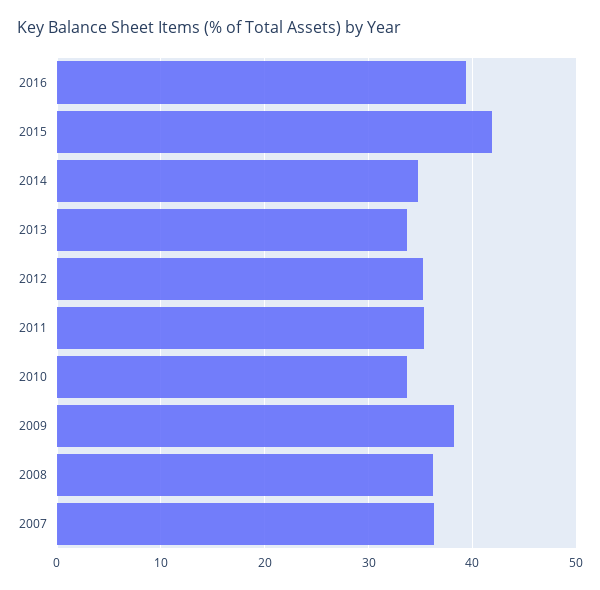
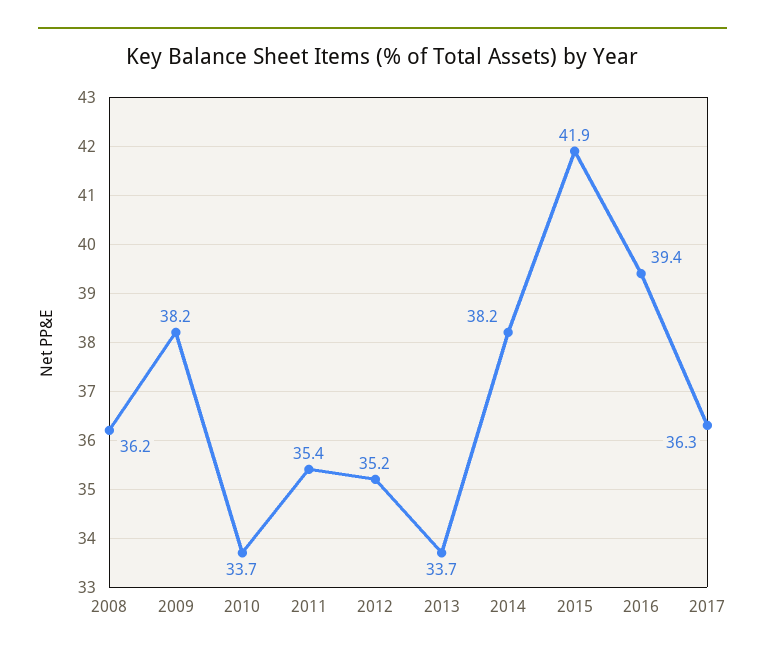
2014: 35 -> 38.2
2007: 36 -> none
2017: none -> 36.3

